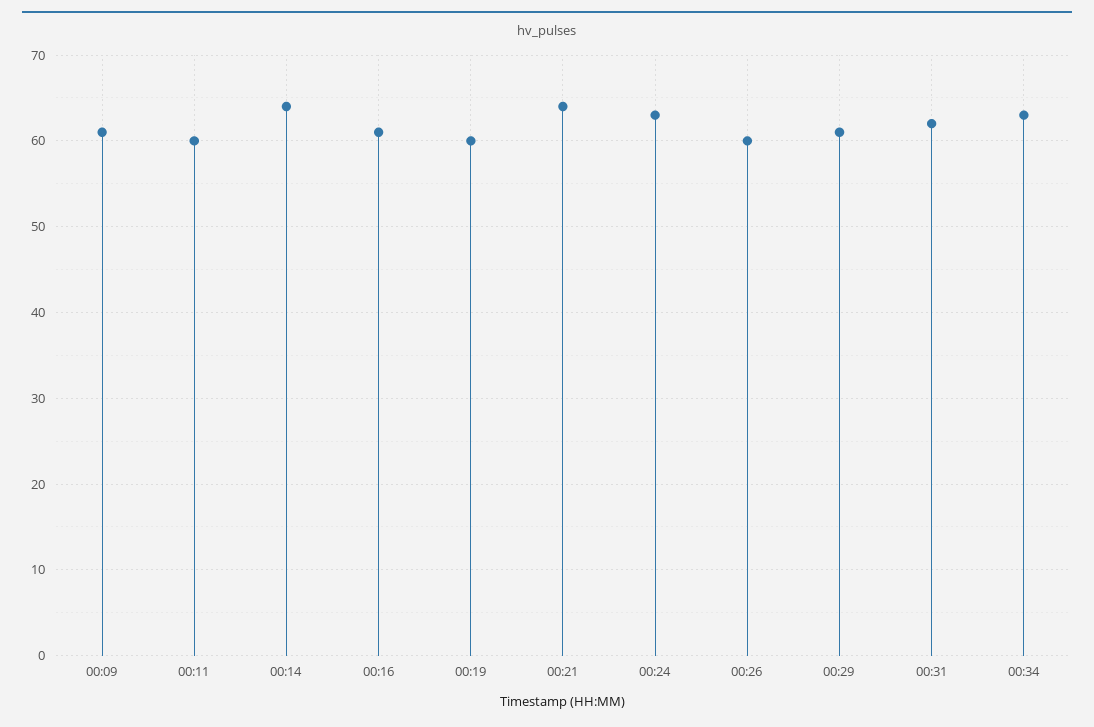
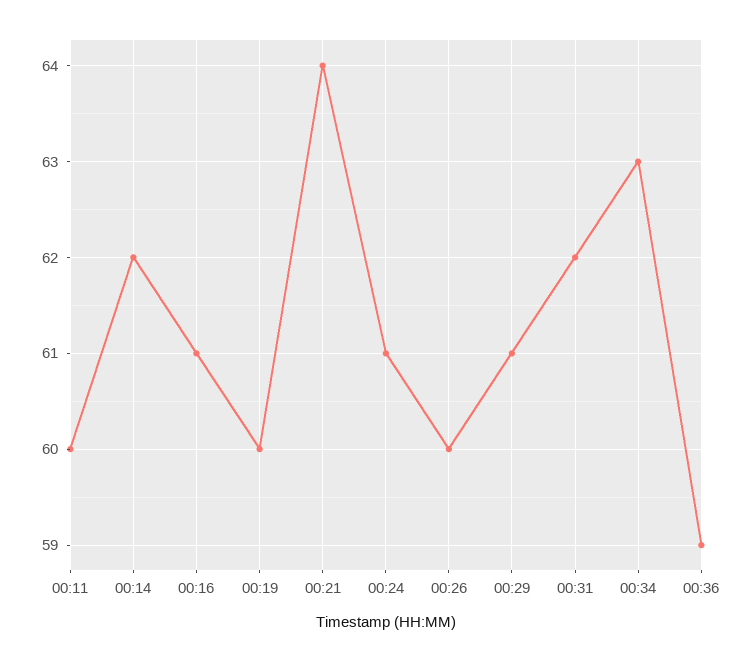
00:09: 61 -> none
00:14: 64 -> 62
00:24: 63 -> 61
00:36: none -> 59

